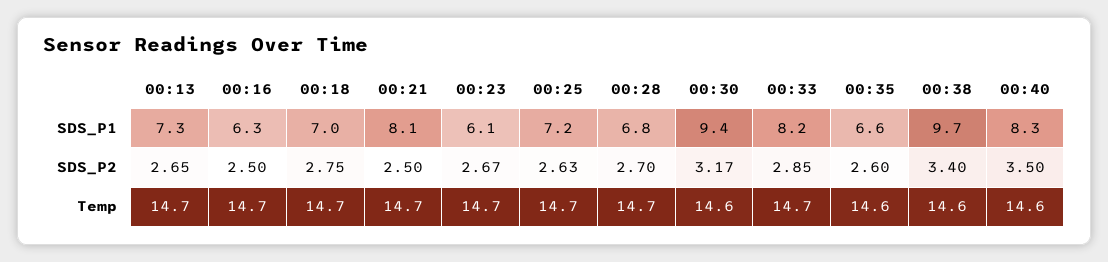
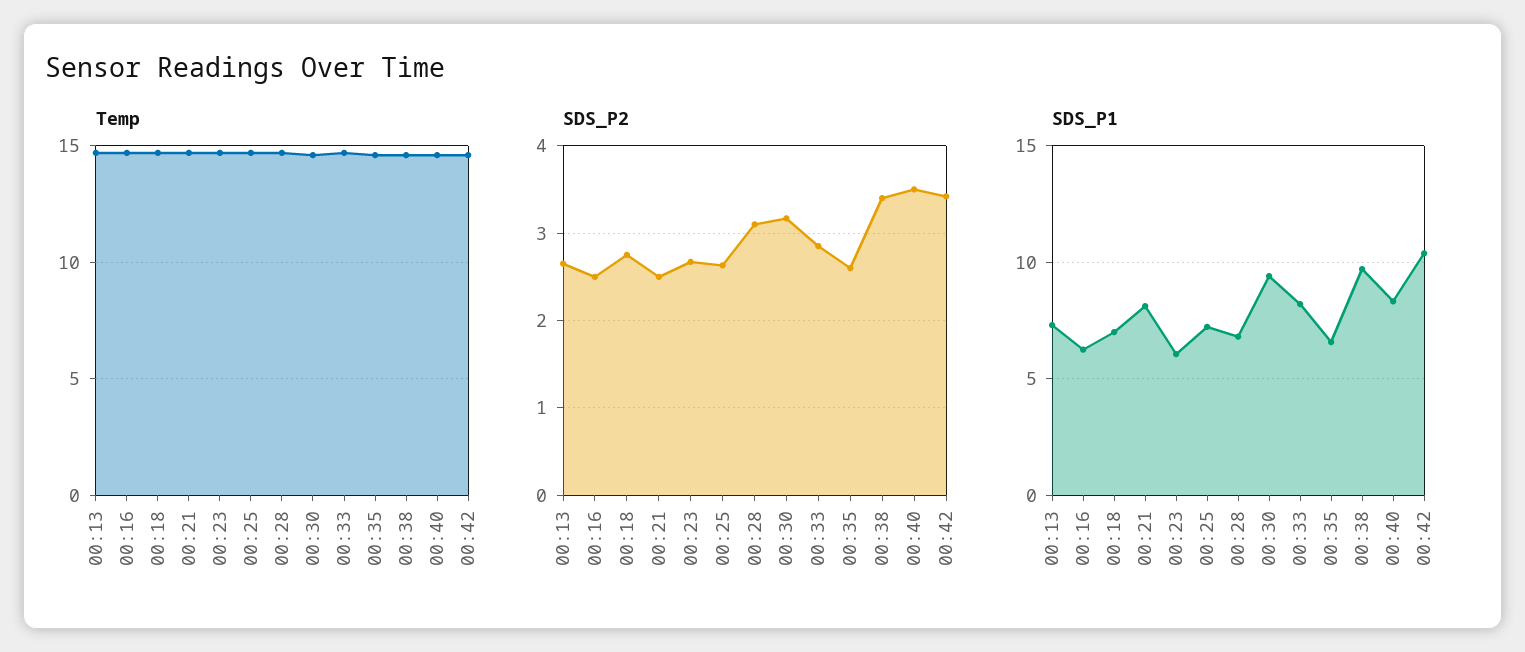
SDS_P2, 00:28: 2.7 -> 3.1
Temp, 00:42: none -> 14.5
SDS_P2, 00:42: none -> 3.4
SDS_P1, 00:42: none -> 10.5

